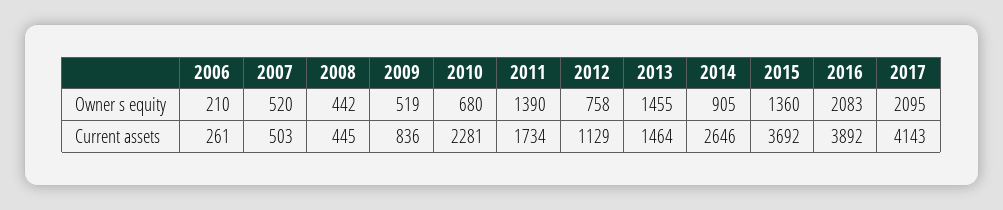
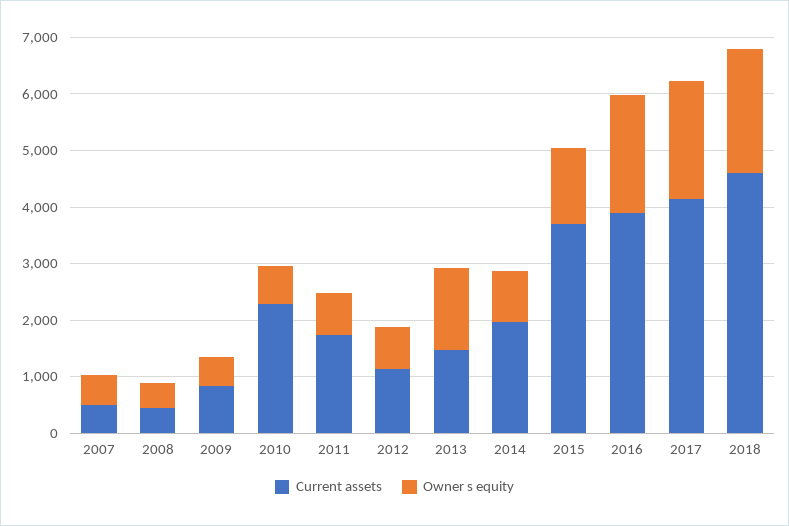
Owner s equity, 2006: 210 -> none
Owner s equity, 2011: 1390 -> 800
Current assets, 2006: 261 -> none
Current assets, 2014: 2646 -> 2000
Current assets, 2018: none -> 4600
Owner s equity, 2018: none -> 2200

